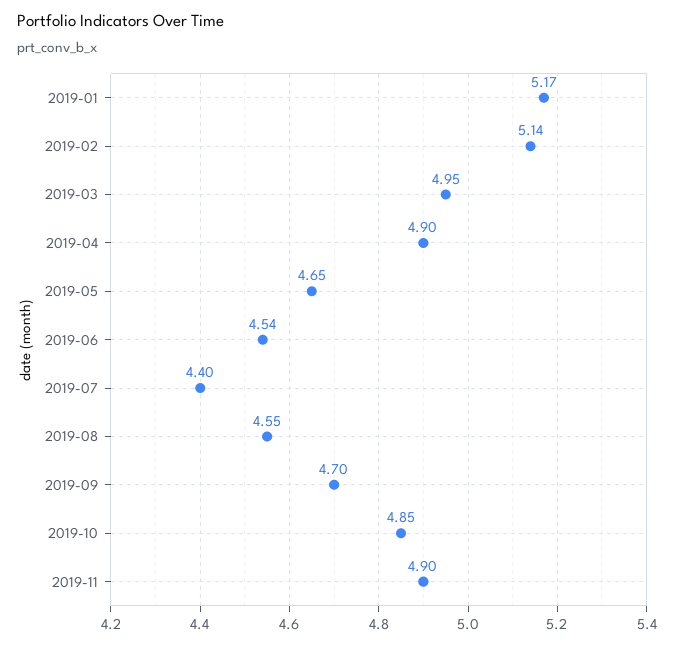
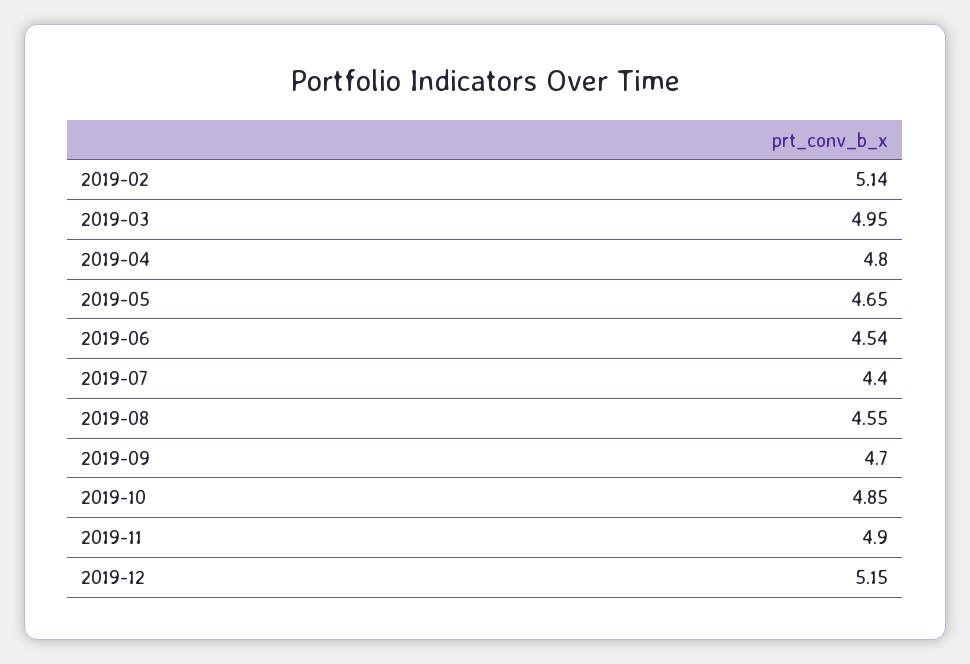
2019-01: 5.17 -> none
2019-04: 4.9 -> 4.8
2019-12: none -> 5.15

